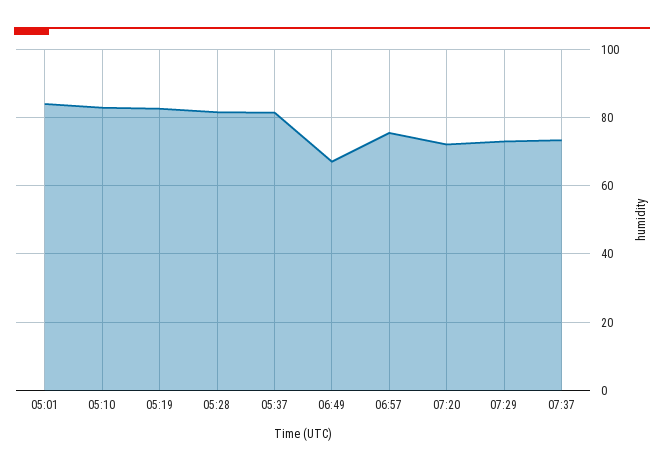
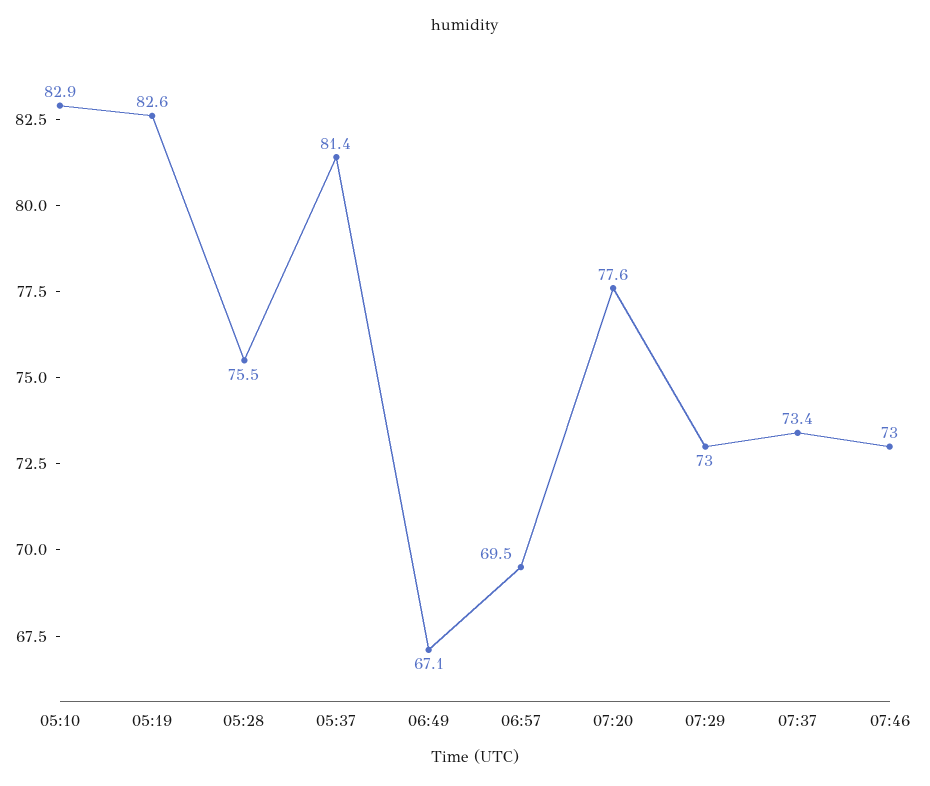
05:01: 84 -> none
05:28: 82 -> 75.5
06:57: 76 -> 69.5
07:20: 72 -> 77.6
07:46: none -> 73

